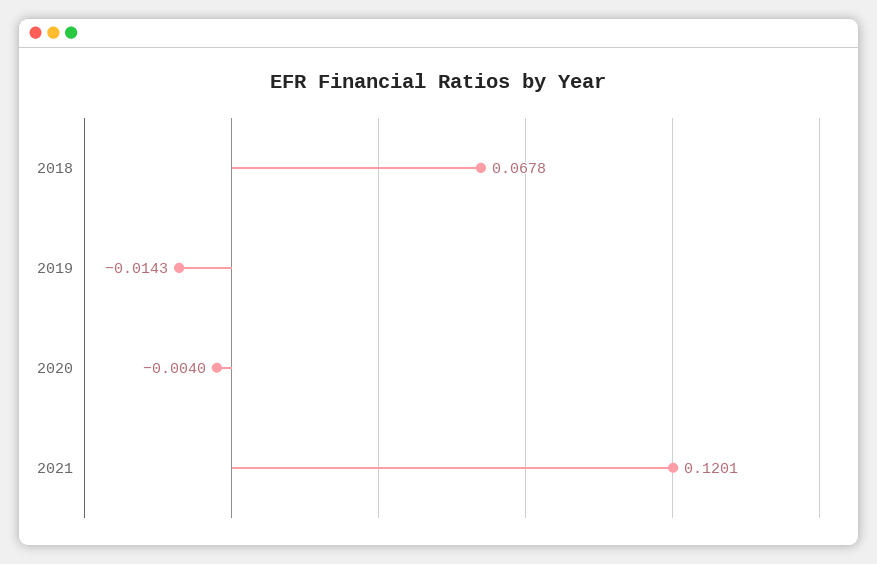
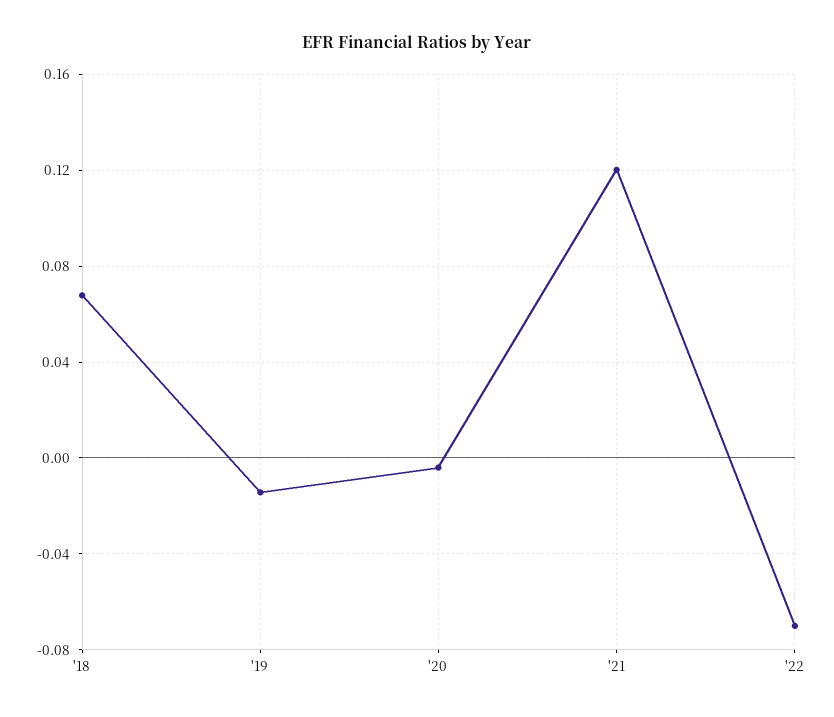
'22: none -> -0.07

